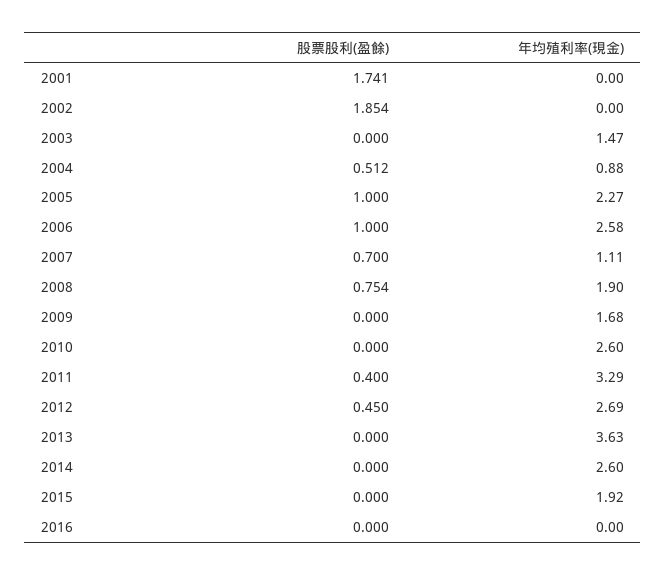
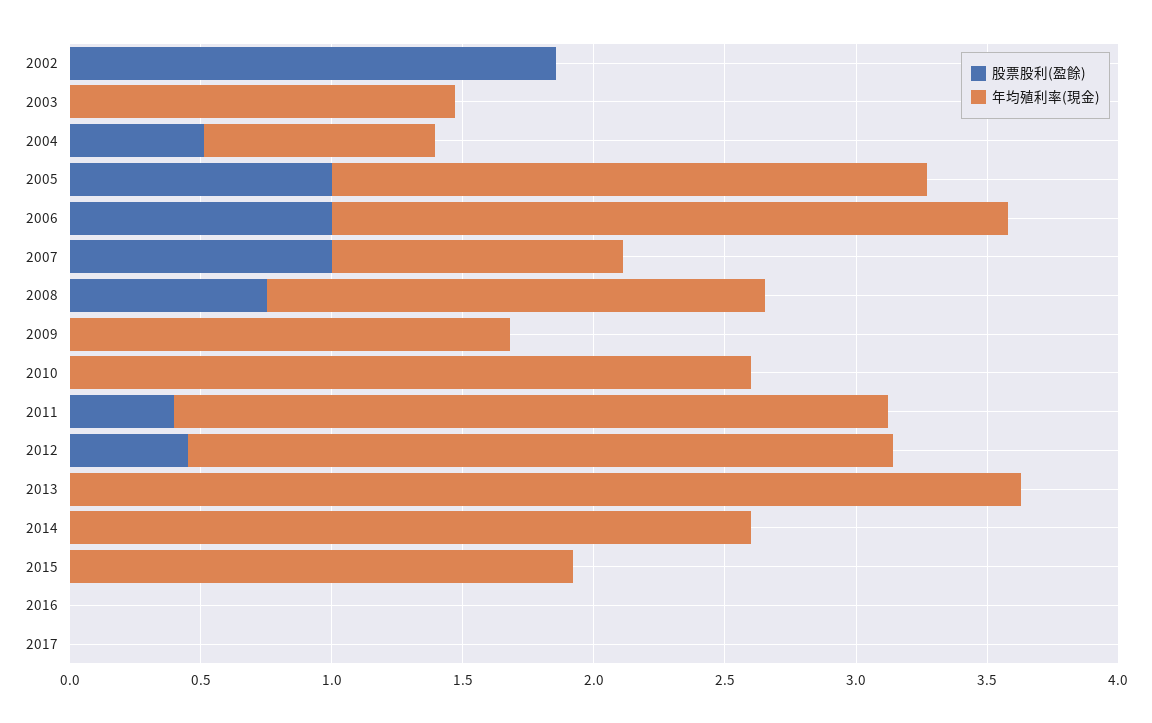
股票股利(盈餘), 2001: 1.741 -> none
年均殖利率(現金), 2001: 0 -> none
股票股利(盈餘), 2007: 0.7 -> 1
年均殖利率(現金), 2011: 3.29 -> 2.7
股票股利(盈餘), 2017: none -> 0
年均殖利率(現金), 2017: none -> 0

